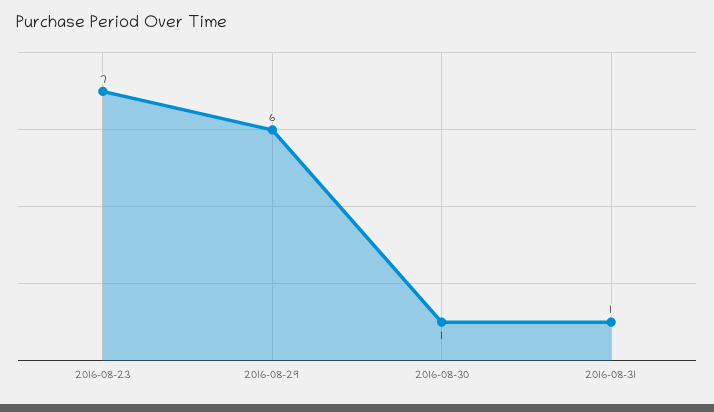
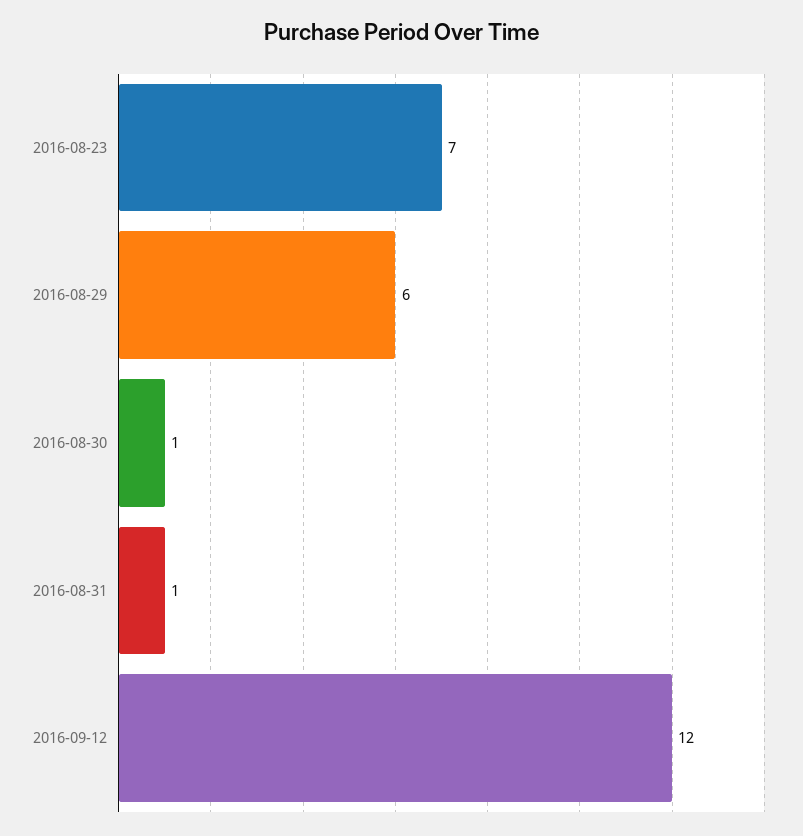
2016-09-12: none -> 12

